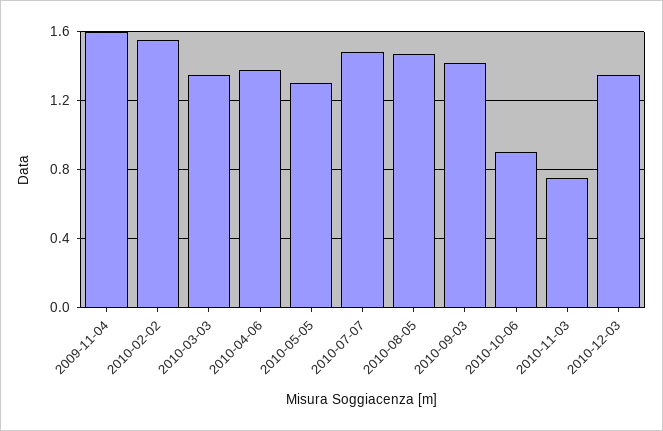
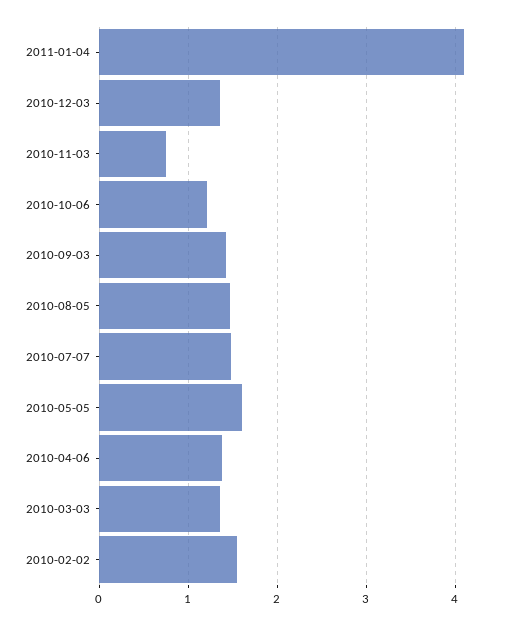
2009-11-04: 1.6 -> none
2010-05-05: 1.3 -> 1.6
2010-10-06: 0.9 -> 1.2
2011-01-04: none -> 4.1

